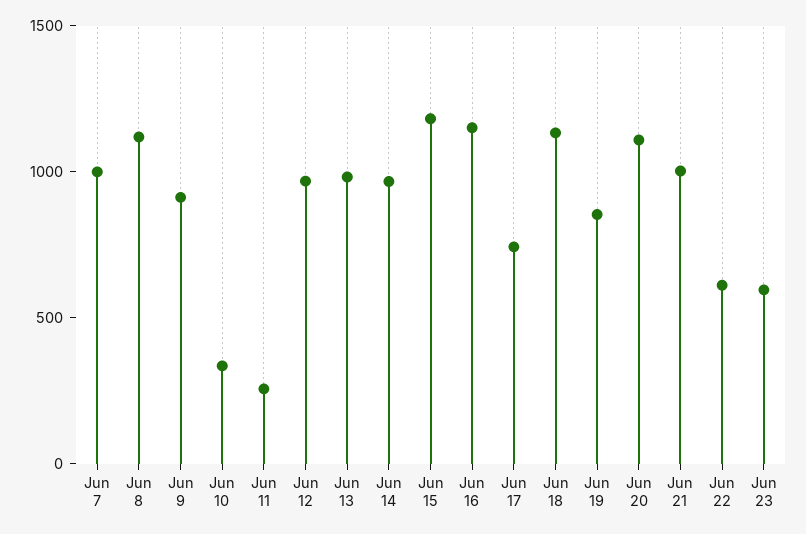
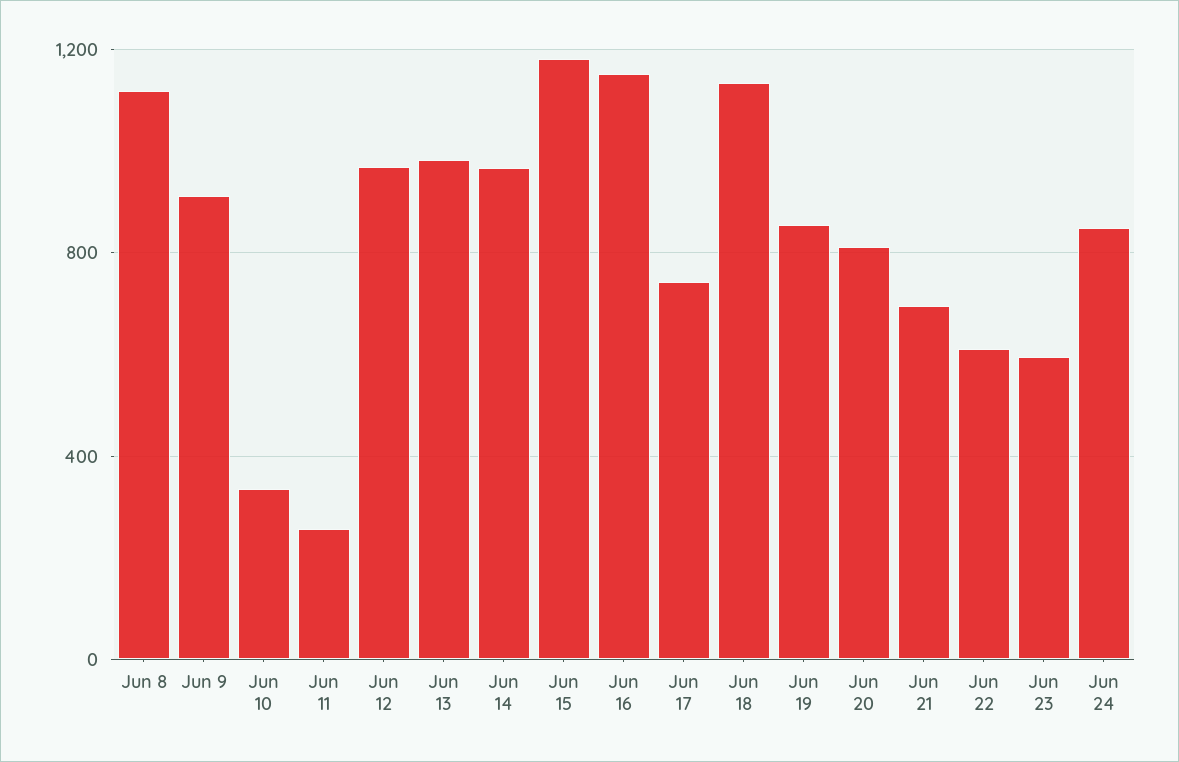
Jun 7: 1000 -> none
Jun 20: 1100 -> 800
Jun 21: 1000 -> 700
Jun 24: none -> 850

